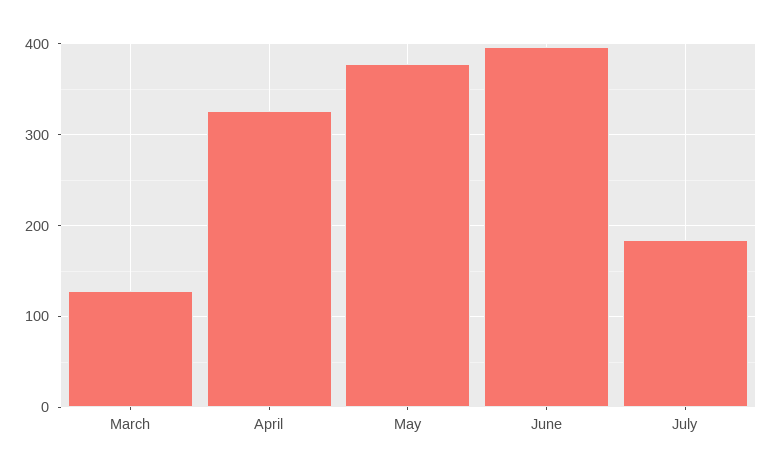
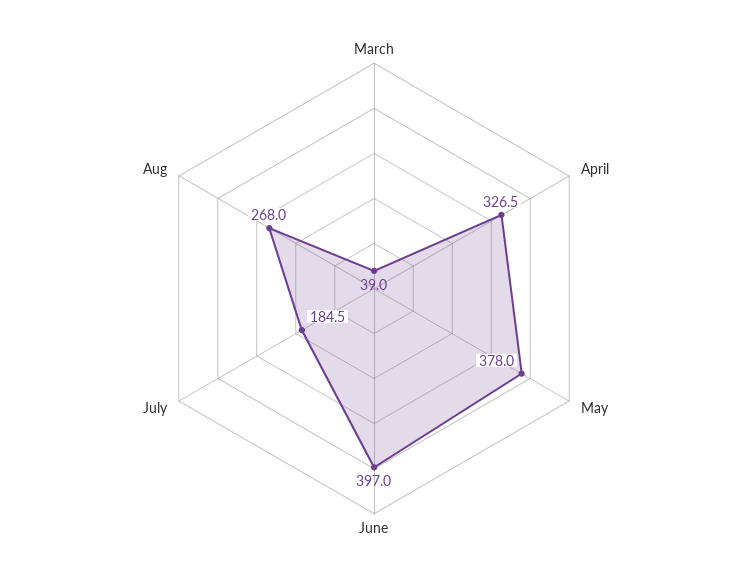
March: 130 -> 39
Aug: none -> 268

